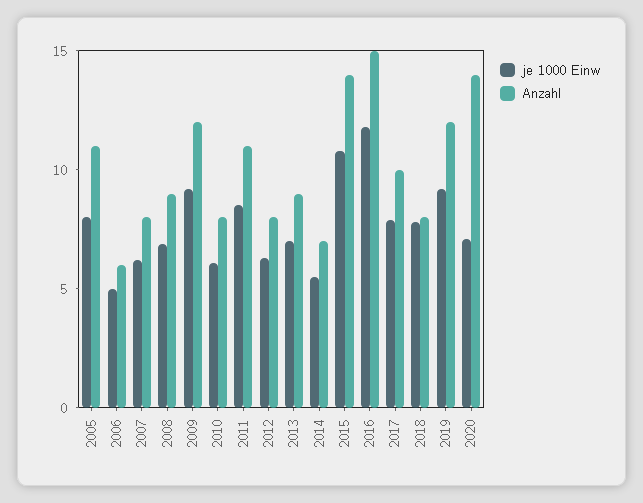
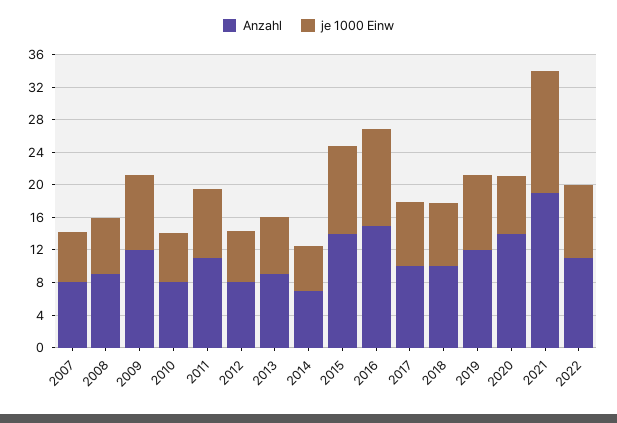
je 1000 Einw, 2005: 8 -> none
Anzahl, 2005: 11 -> none
je 1000 Einw, 2006: 5 -> none
Anzahl, 2006: 6 -> none
Anzahl, 2018: 8 -> 10
Anzahl, 2021: none -> 19
je 1000 Einw, 2021: none -> 15
Anzahl, 2022: none -> 11
je 1000 Einw, 2022: none -> 9

